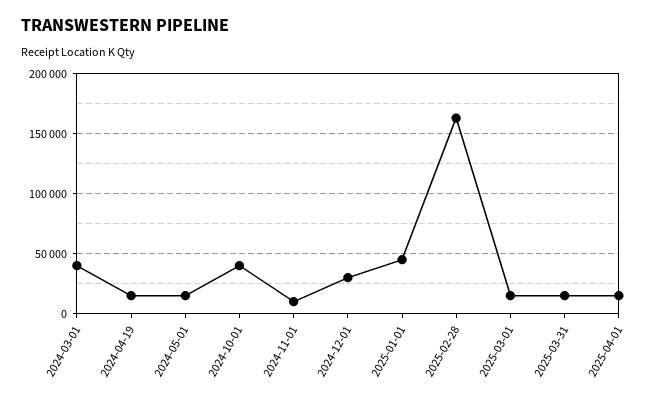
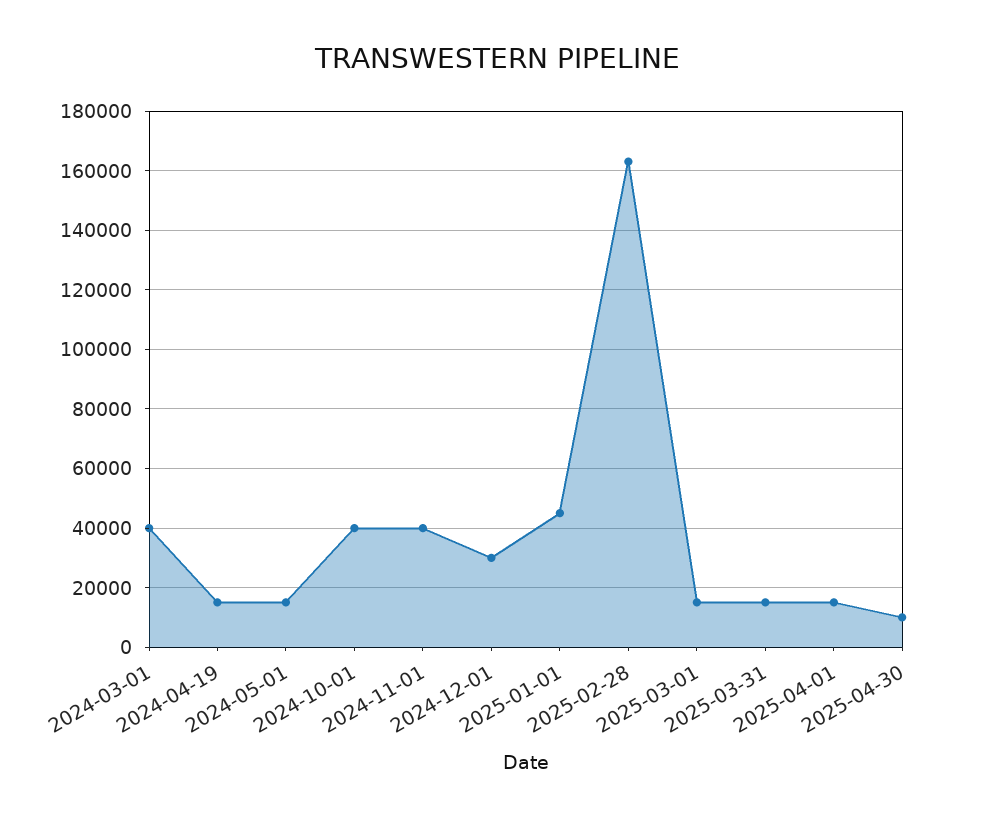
2024-11-01: 10000 -> 40000
2025-04-30: none -> 10000

